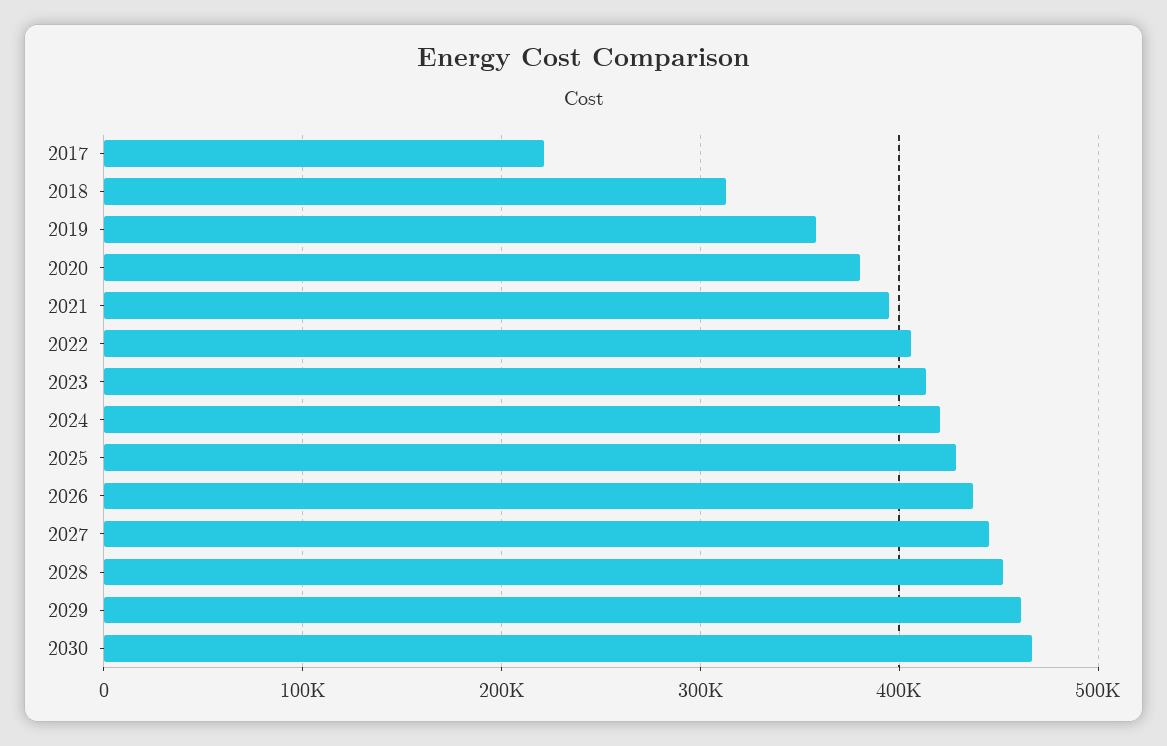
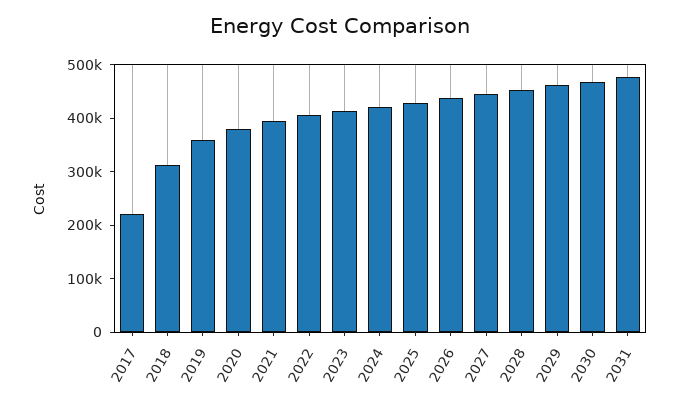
2031: none -> 480000

